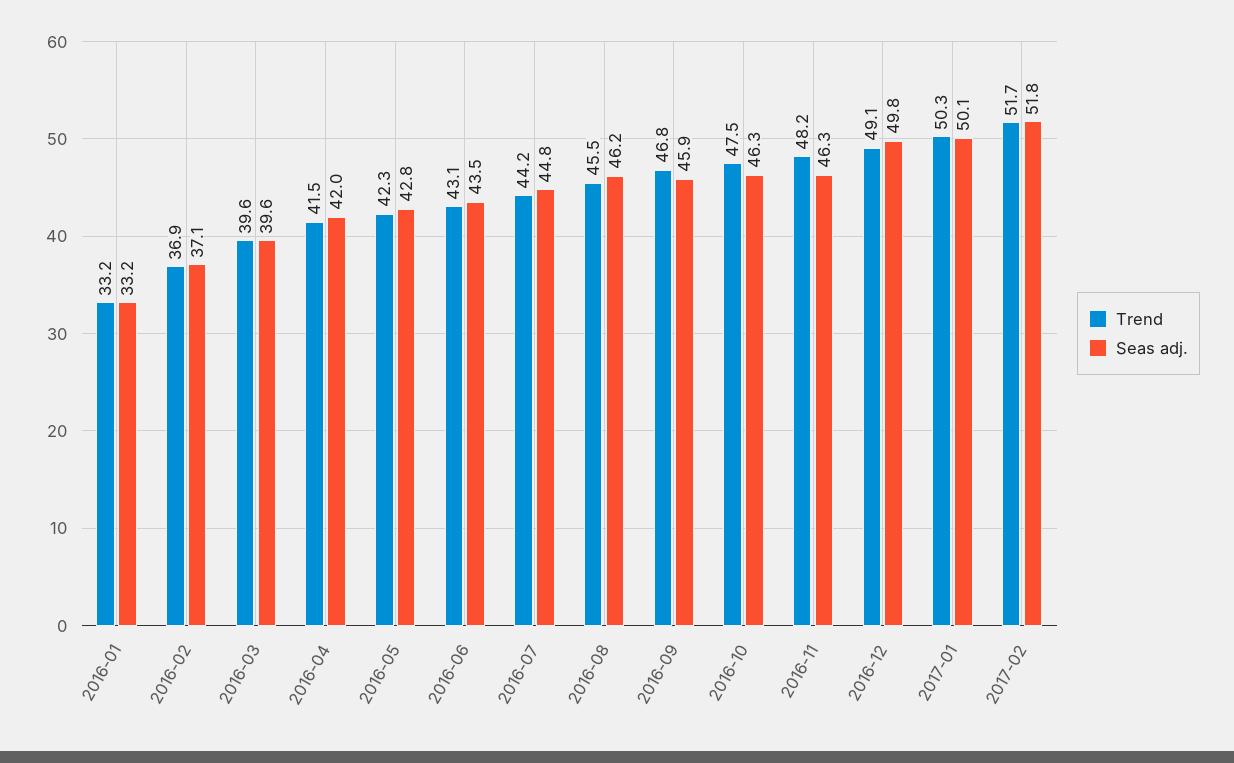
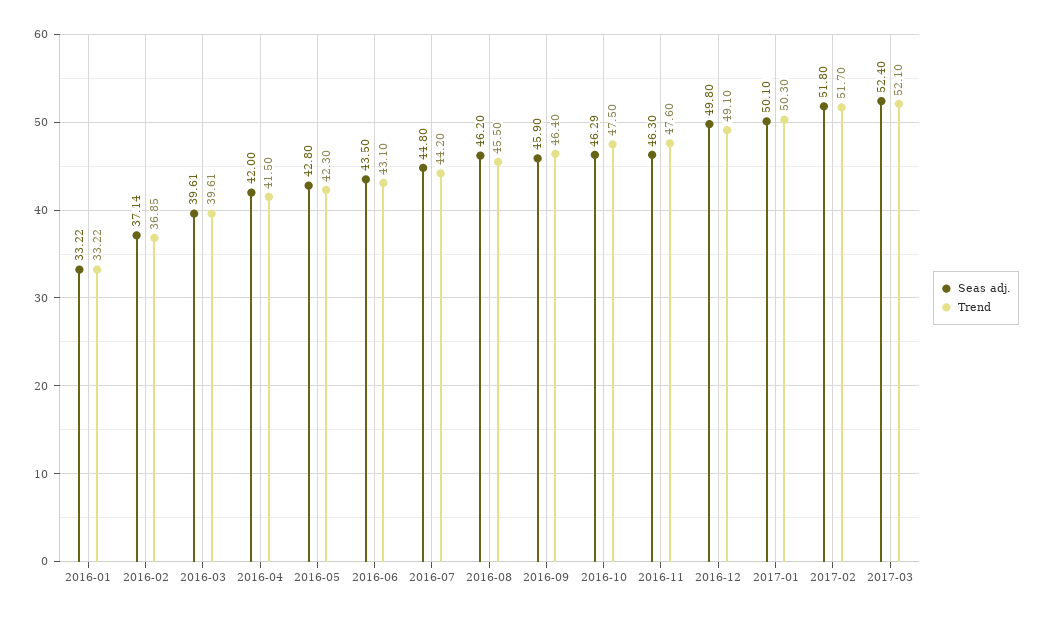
Trend, 2016-09: 46.8 -> 46.4
Trend, 2016-11: 48.2 -> 47.6
Seas adj., 2017-03: none -> 52.4
Trend, 2017-03: none -> 52.1

